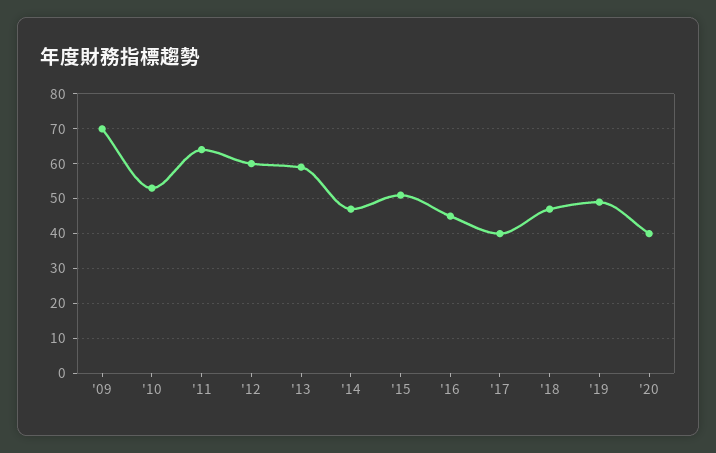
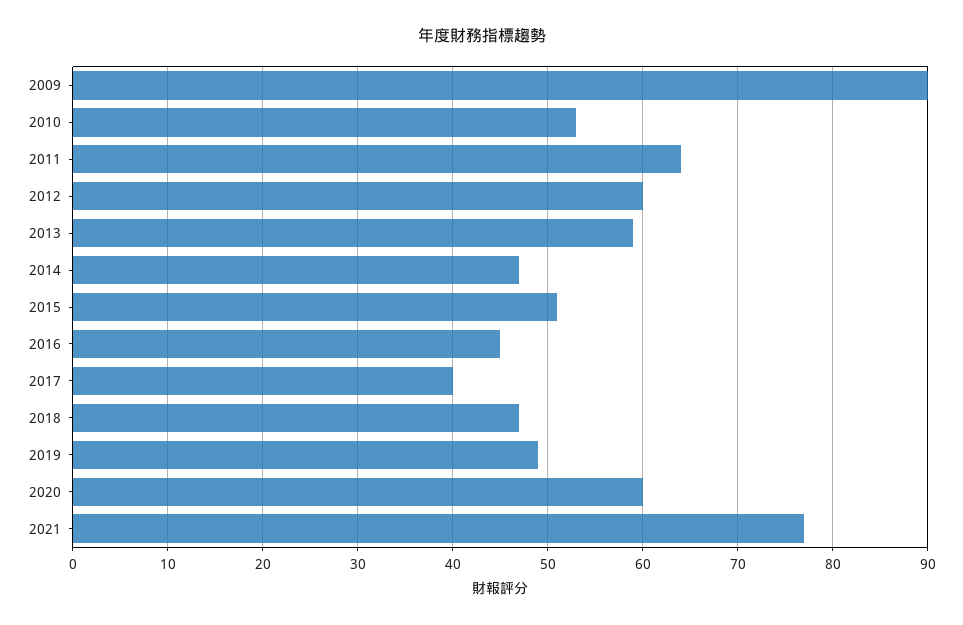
'09: 70 -> 90
'20: 40 -> 60
2021: none -> 77

